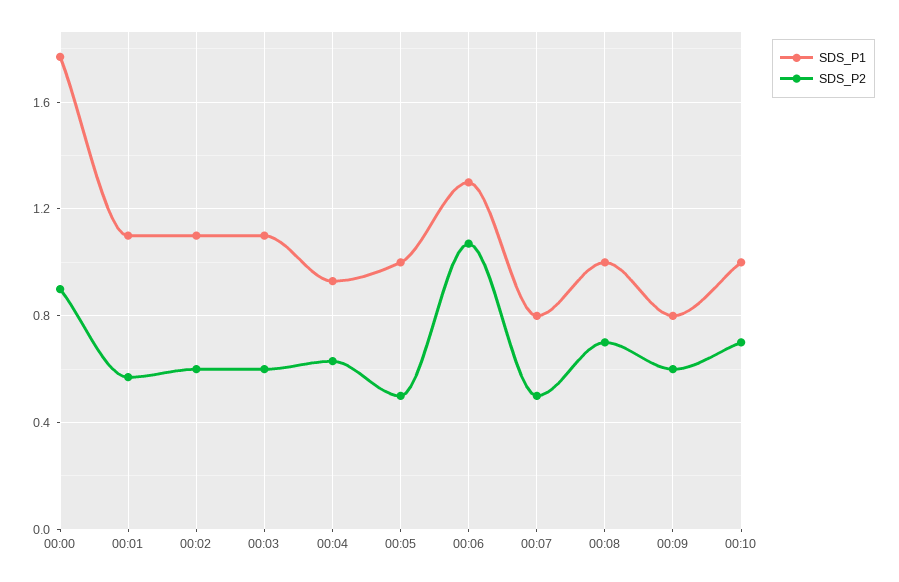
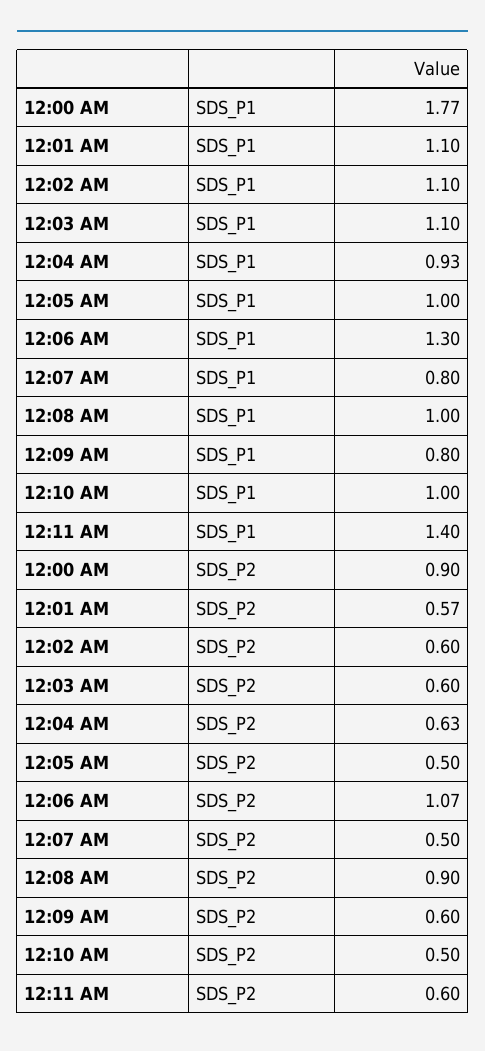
SDS_P2, 00:08: 0.7 -> 0.9
SDS_P2, 00:10: 0.7 -> 0.5
SDS_P1, 12:11 AM: none -> 1.4
SDS_P2, 12:11 AM: none -> 0.6

